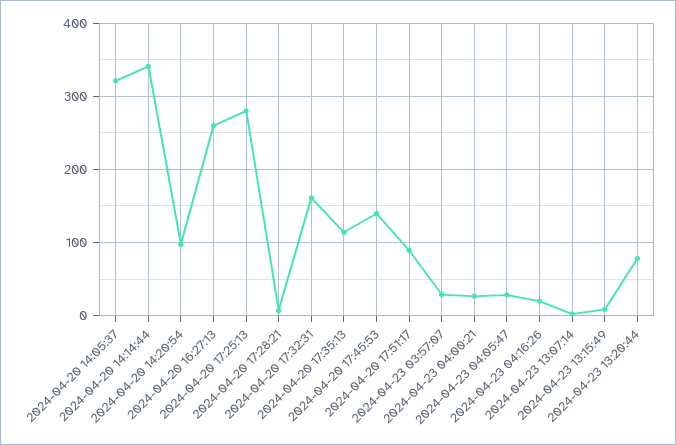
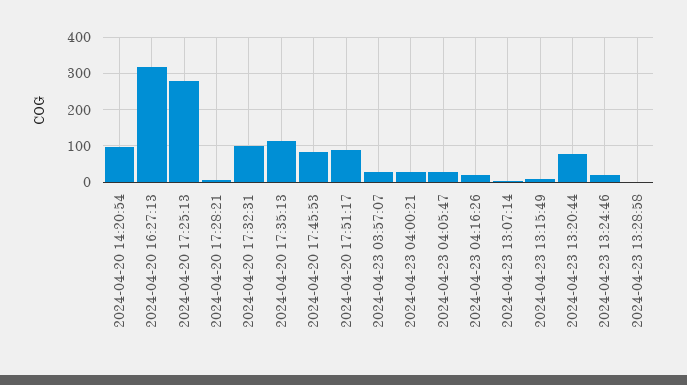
2024-04-20 14:05:37: 320 -> none
2024-04-20 14:14:44: 340 -> none
2024-04-20 16:27:13: 260 -> 320
2024-04-20 17:32:31: 160 -> 100
2024-04-20 17:45:53: 140 -> 80
2024-04-23 13:24:46: none -> 20
2024-04-23 13:28:58: none -> 0

